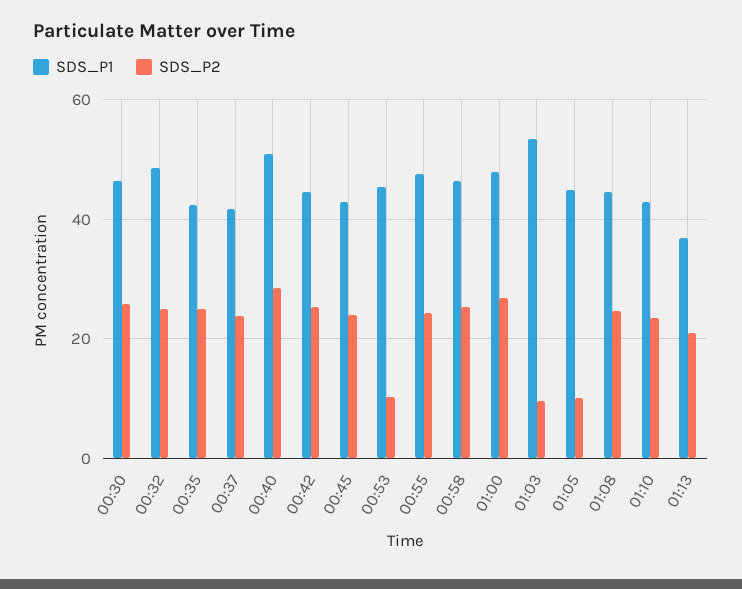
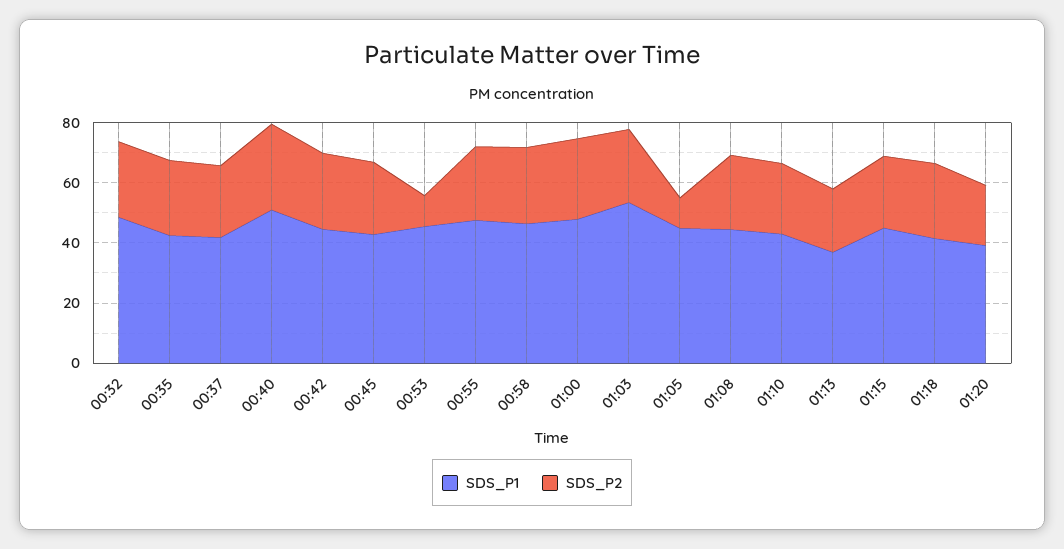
SDS_P1, 00:30: 46 -> none
SDS_P2, 00:30: 26 -> none
SDS_P2, 01:03: 10 -> 25
SDS_P1, 01:15: none -> 45
SDS_P2, 01:15: none -> 25
SDS_P1, 01:18: none -> 40
SDS_P2, 01:18: none -> 25
SDS_P1, 01:20: none -> 40
SDS_P2, 01:20: none -> 20

